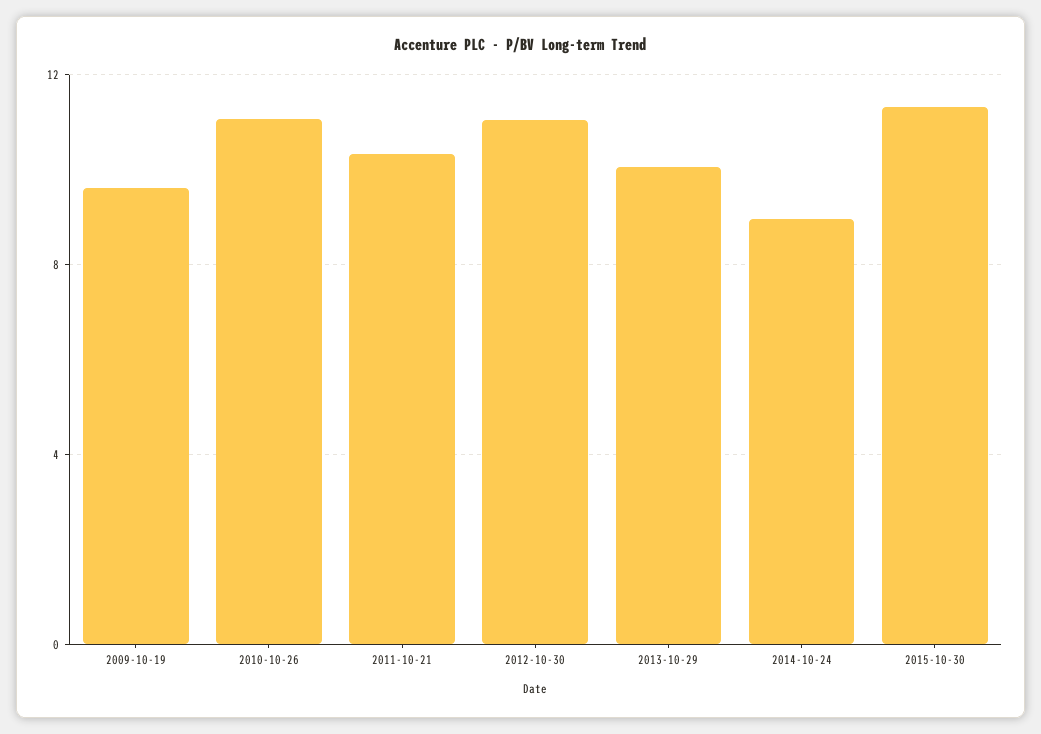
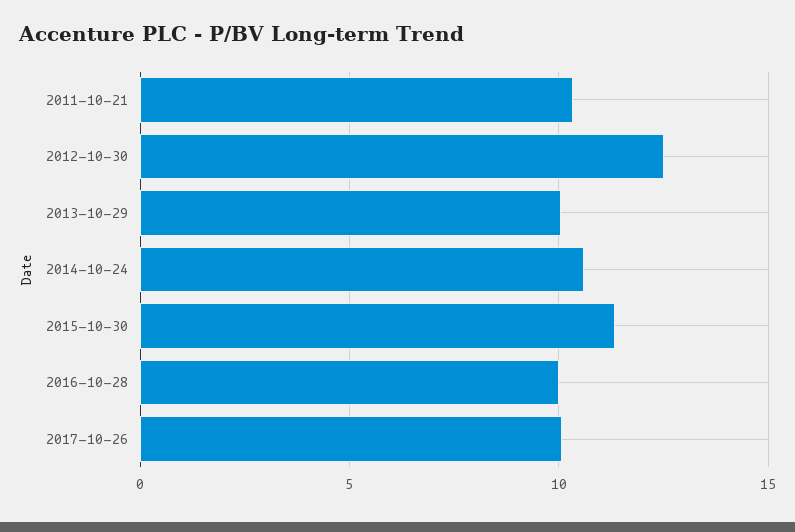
2009-10-19: 9.5 -> none
2010-10-26: 11 -> none
2012-10-30: 11 -> 12.5
2014-10-24: 9 -> 10.5
2016-10-28: none -> 10
2017-10-26: none -> 10

